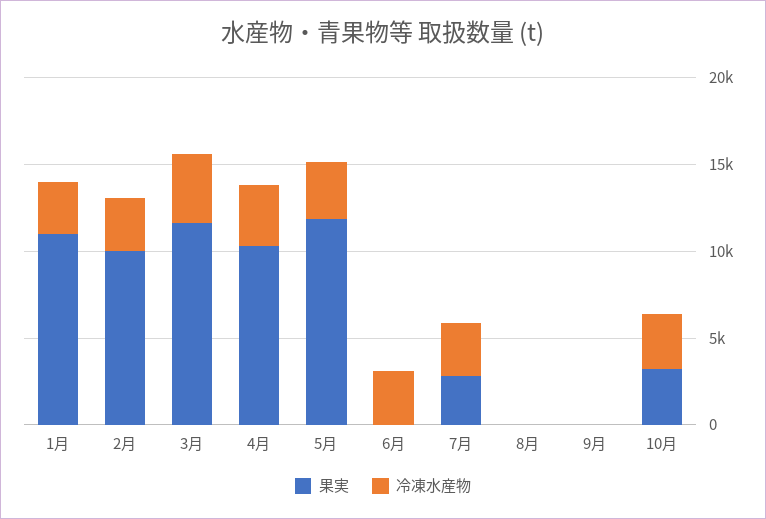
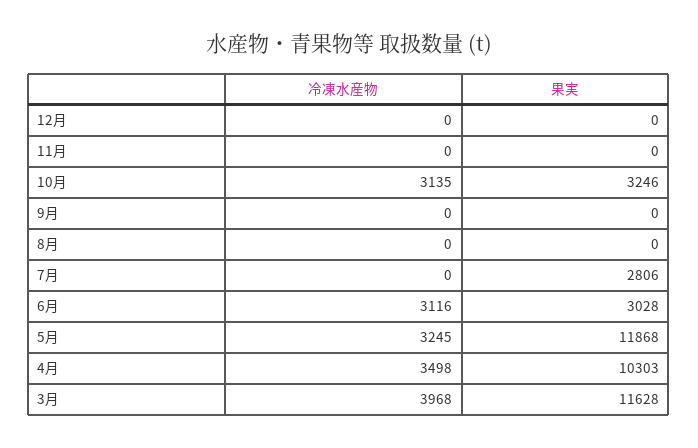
果実, 1月: 11000 -> none
冷凍水産物, 1月: 3000 -> none
果実, 2月: 10000 -> none
冷凍水産物, 2月: 3000 -> none
果実, 6月: 0 -> 3028
冷凍水産物, 7月: 3000 -> 0
冷凍水産物, 12月: none -> 0
果実, 12月: none -> 0
冷凍水産物, 11月: none -> 0
果実, 11月: none -> 0

